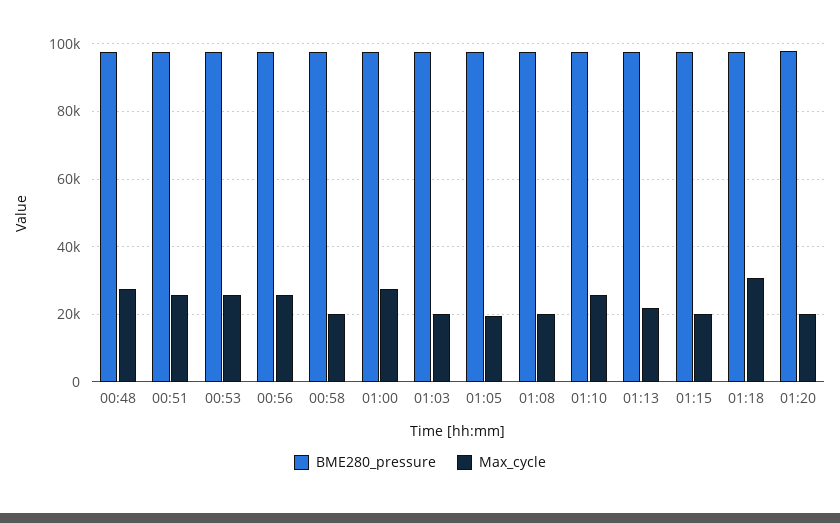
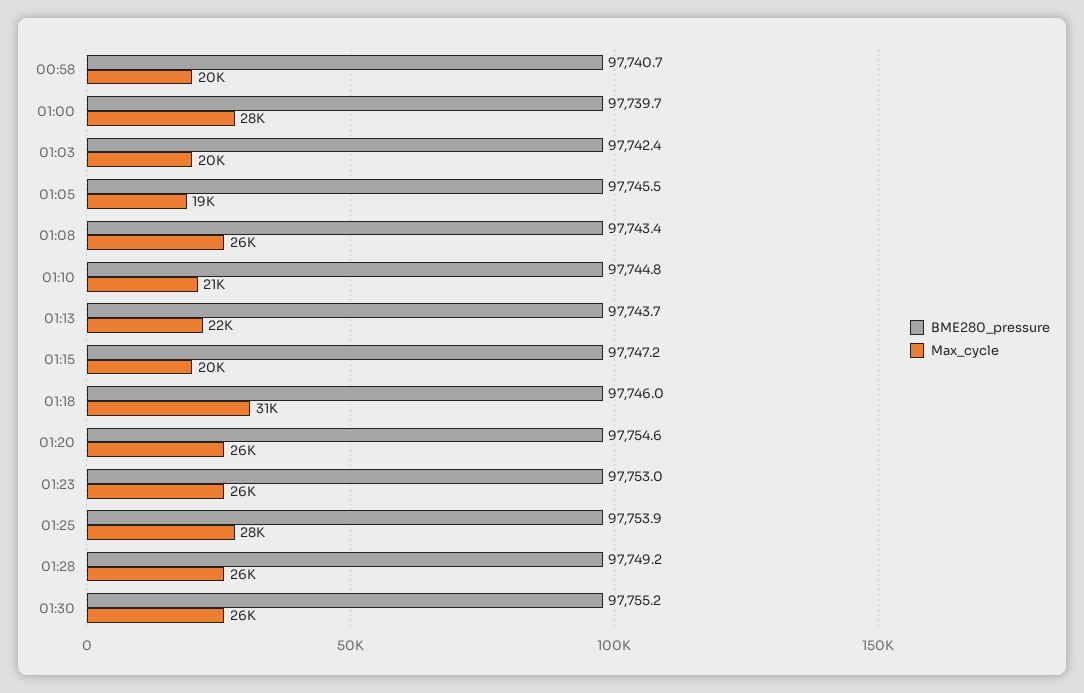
BME280_pressure, 00:48: 98000 -> none
Max_cycle, 00:48: 28000 -> none
BME280_pressure, 00:51: 98000 -> none
Max_cycle, 00:51: 26000 -> none
BME280_pressure, 00:53: 98000 -> none
Max_cycle, 00:53: 26000 -> none
BME280_pressure, 00:56: 98000 -> none
Max_cycle, 00:56: 26000 -> none
Max_cycle, 01:08: 20000 -> 26000
Max_cycle, 01:10: 26000 -> 21000
Max_cycle, 01:20: 20000 -> 26000
BME280_pressure, 01:23: none -> 97753
Max_cycle, 01:23: none -> 26000
BME280_pressure, 01:25: none -> 97753.9
Max_cycle, 01:25: none -> 28000
BME280_pressure, 01:28: none -> 97749.2
Max_cycle, 01:28: none -> 26000
BME280_pressure, 01:30: none -> 97755.2
Max_cycle, 01:30: none -> 26000

